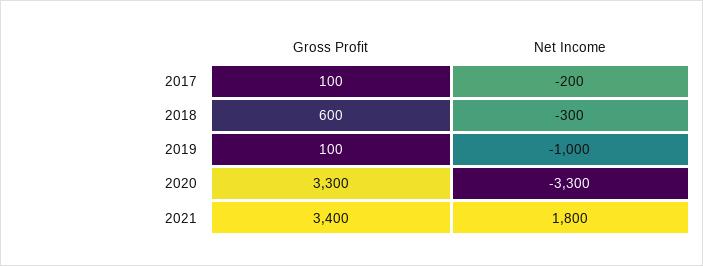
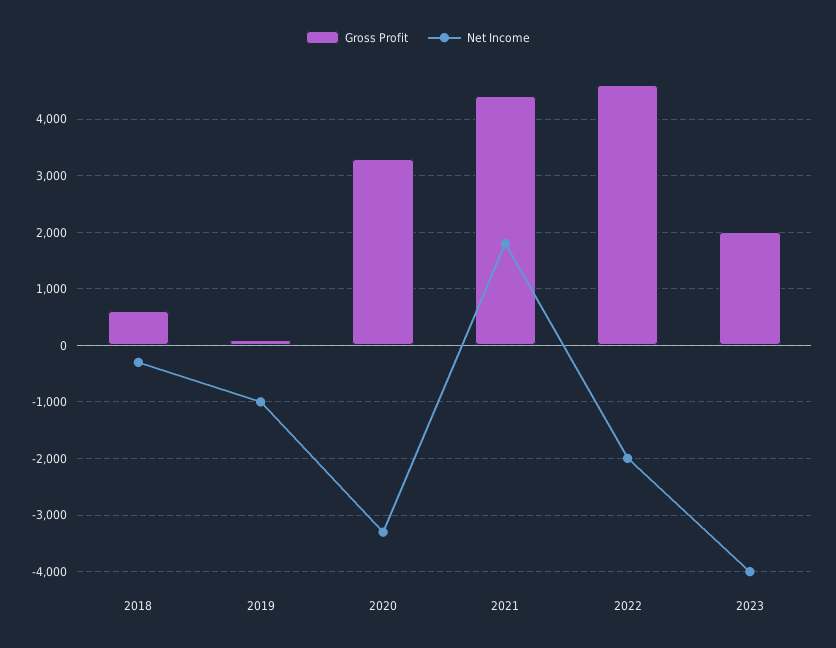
Gross Profit, 2017: 100 -> none
Net Income, 2017: -200 -> none
Gross Profit, 2021: 3400 -> 4400
Gross Profit, 2022: none -> 4600
Net Income, 2022: none -> -2000
Gross Profit, 2023: none -> 2000
Net Income, 2023: none -> -4000

